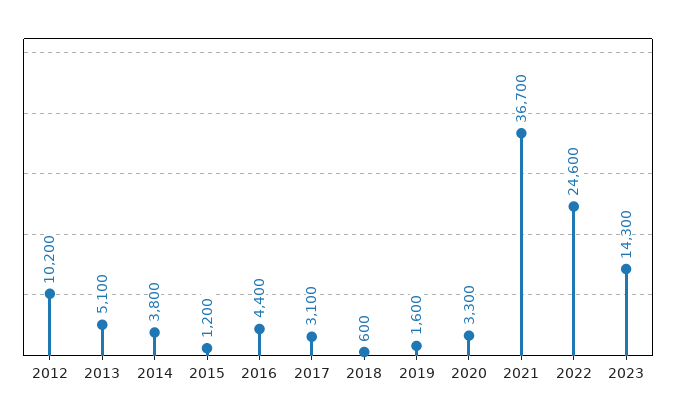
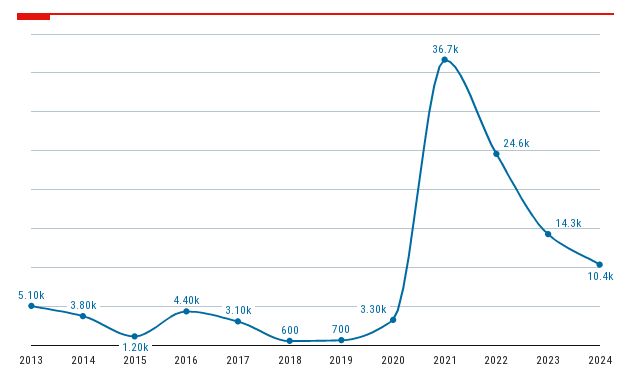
2012: 10200 -> none
2019: 1600 -> 700
2024: none -> 10400

